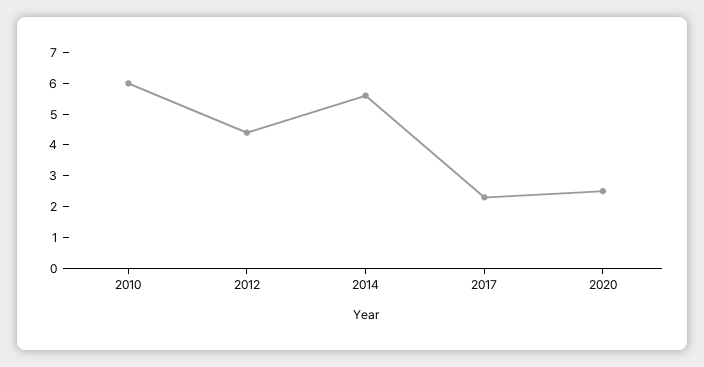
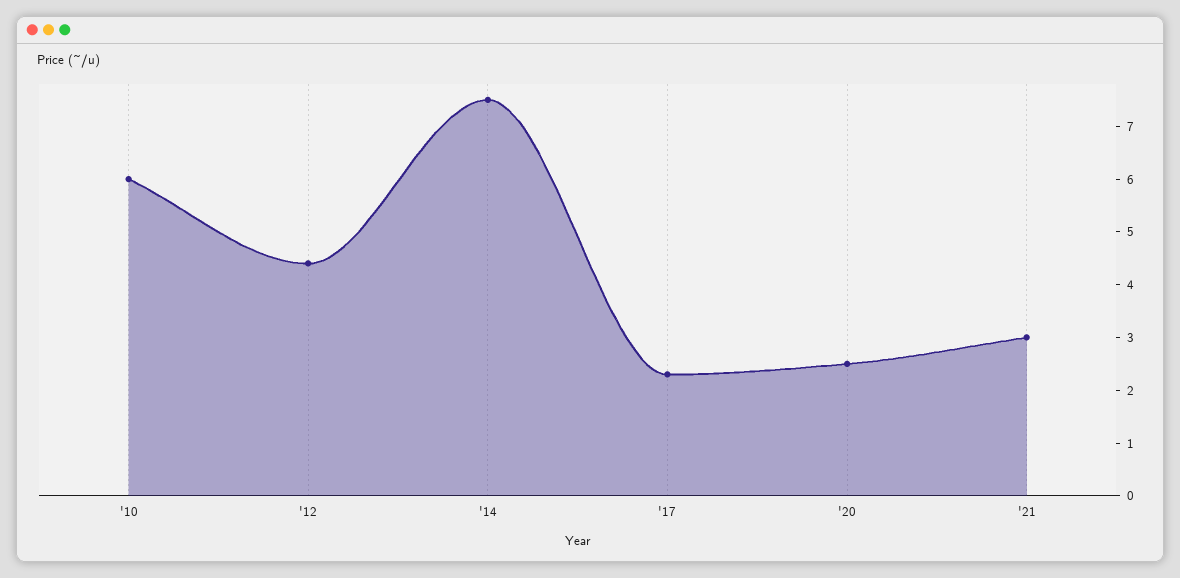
2014: 5.5 -> 7.5
'21: none -> 3

